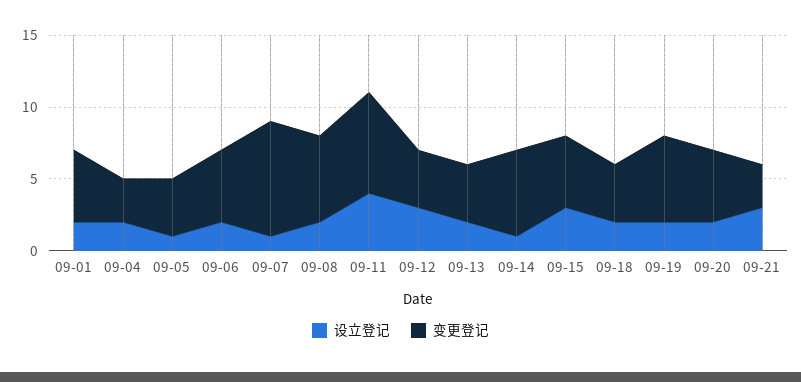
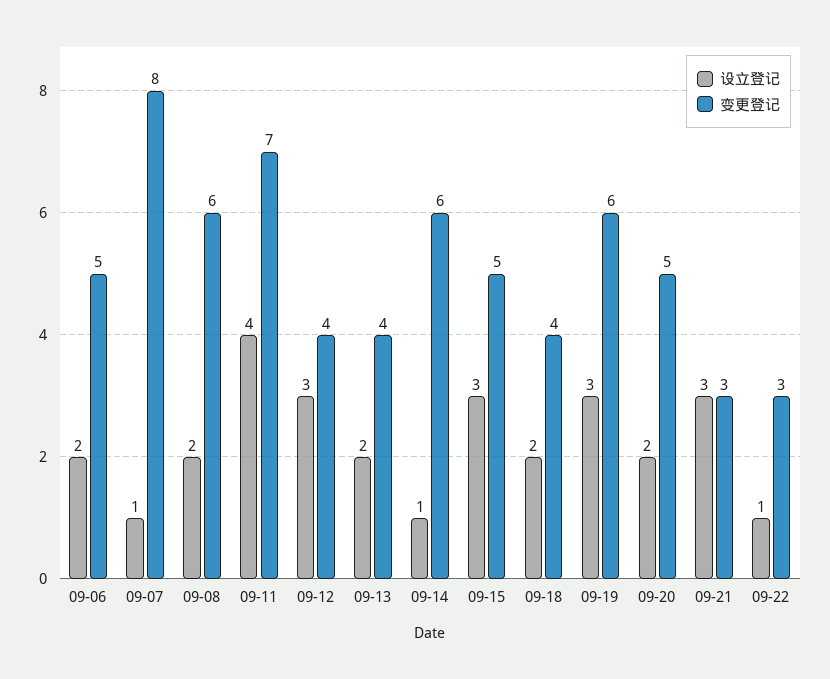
设立登记, 09-01: 2 -> none
变更登记, 09-01: 5 -> none
设立登记, 09-04: 2 -> none
变更登记, 09-04: 3 -> none
设立登记, 09-05: 1 -> none
变更登记, 09-05: 4 -> none
设立登记, 09-19: 2 -> 3
设立登记, 09-22: none -> 1
变更登记, 09-22: none -> 3

